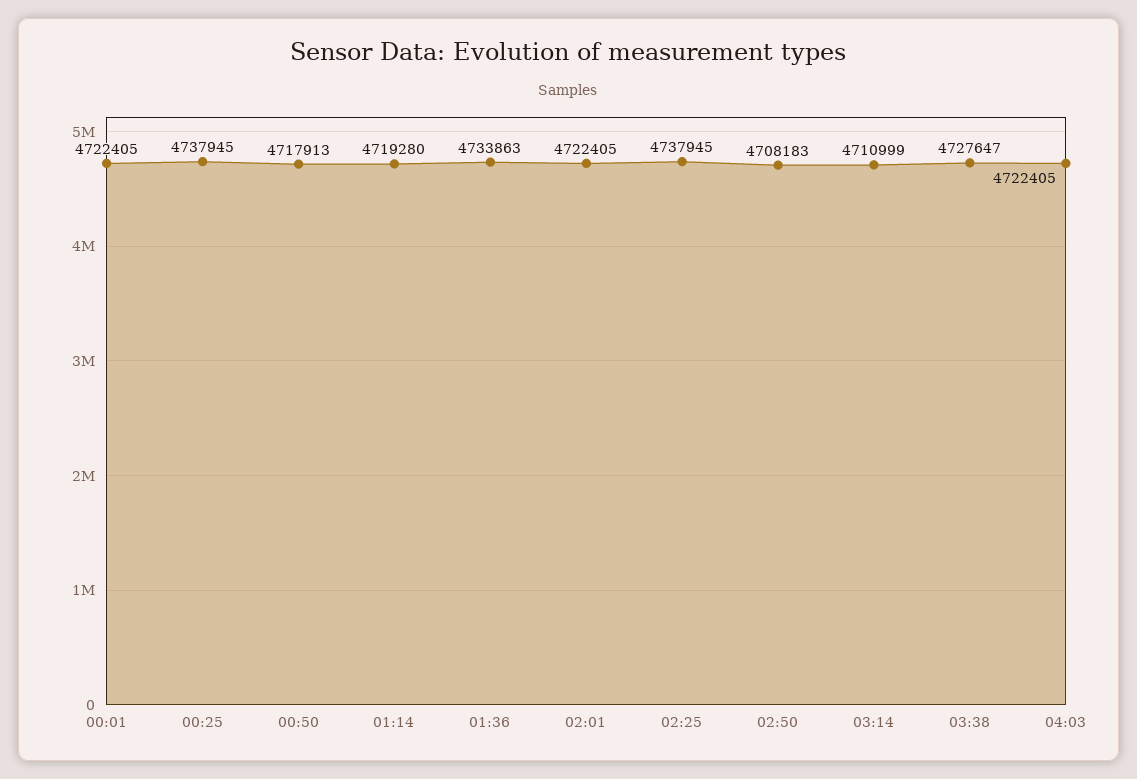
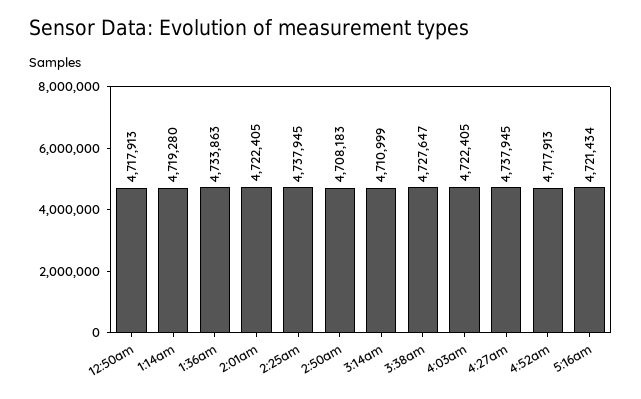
00:01: 4722405 -> none
00:25: 4737945 -> none
4:27am: none -> 4737945
4:52am: none -> 4717913
5:16am: none -> 4721434

